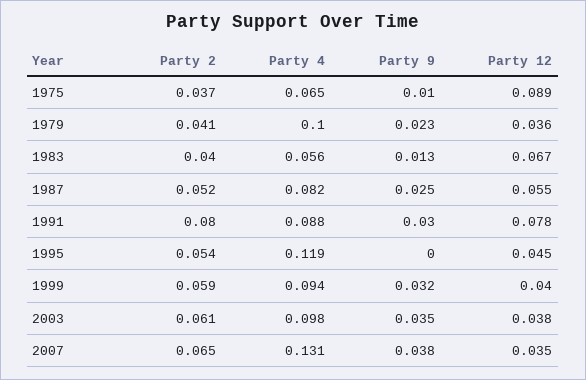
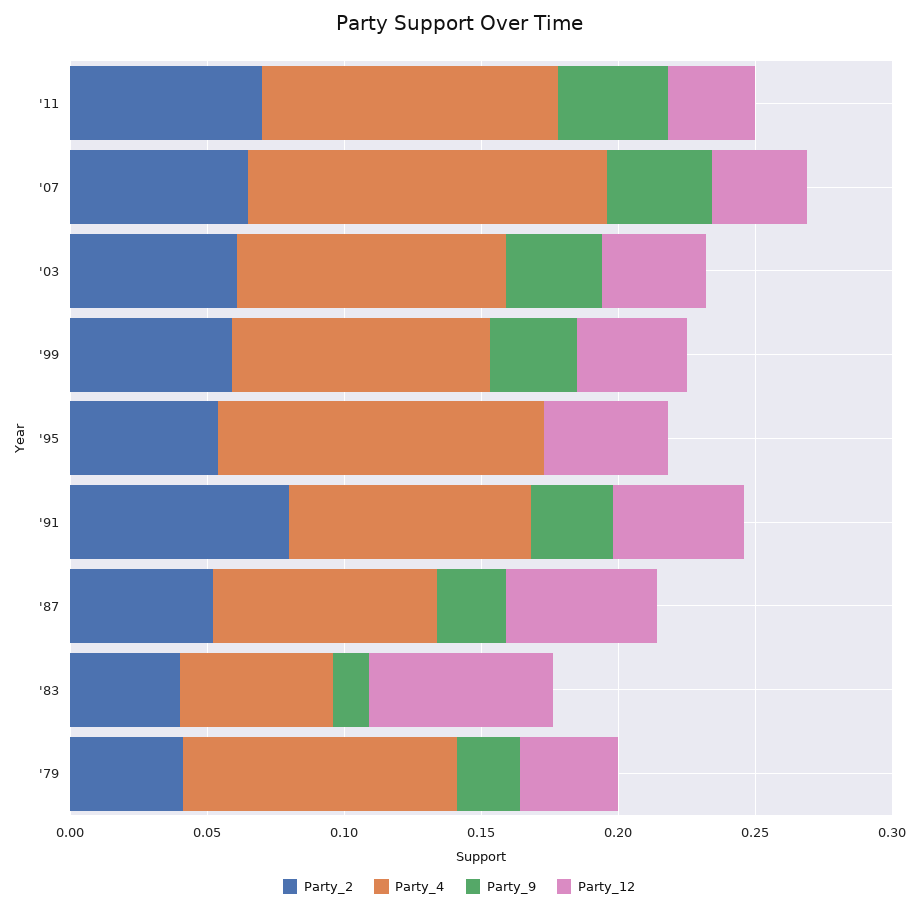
Party 2, 1975: 0.037 -> none
Party 4, 1975: 0.065 -> none
Party 9, 1975: 0.01 -> none
Party 12, 1975: 0.089 -> none
Party 12, 1991: 0.078 -> 0.05
Party 2, '11: none -> 0.07
Party 4, '11: none -> 0.11
Party 9, '11: none -> 0.04
Party 12, '11: none -> 0.03

